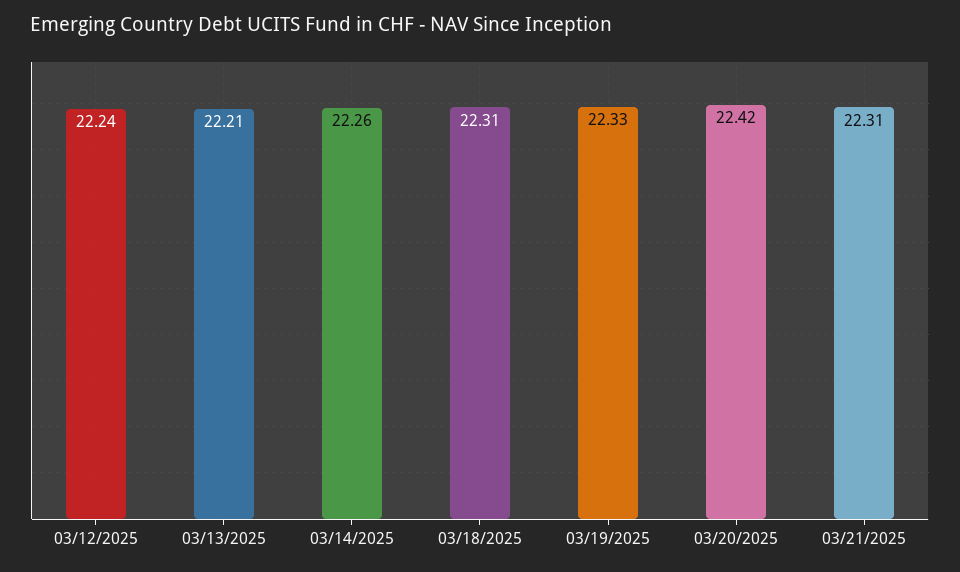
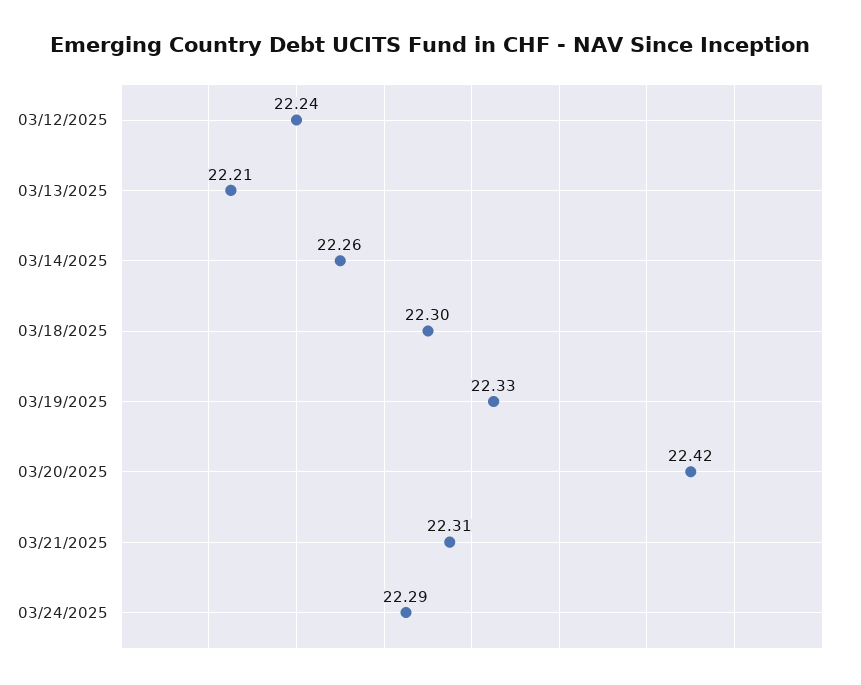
03/18/2025: 22.31 -> 22.3
03/24/2025: none -> 22.29

